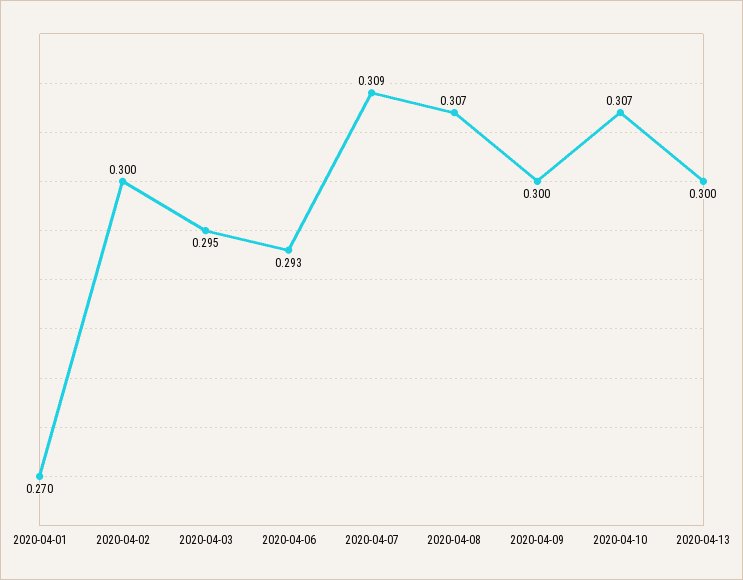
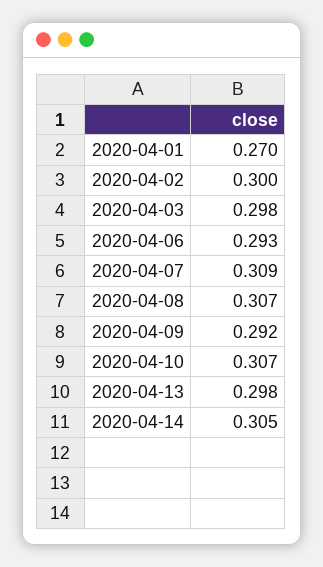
2020-04-03: 0.295 -> 0.298
2020-04-09: 0.3 -> 0.292
2020-04-13: 0.3 -> 0.298
2020-04-14: none -> 0.305

